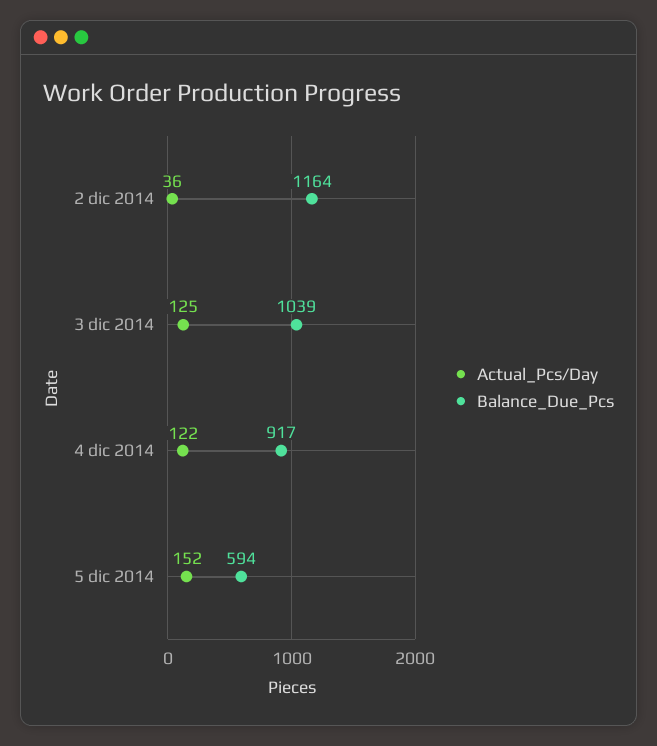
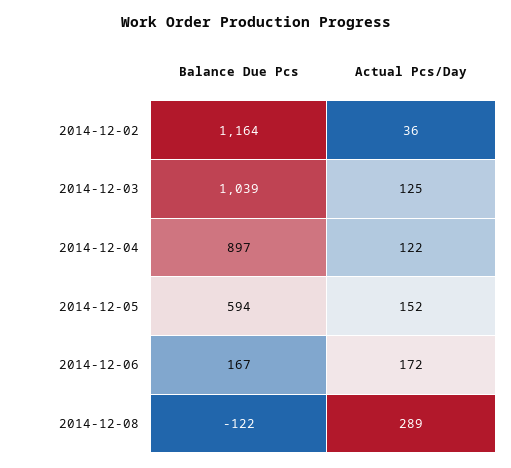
Balance_Due_Pcs, 4 dic 2014: 917 -> 897
Balance_Due_Pcs, 2014-12-06: none -> 167
Actual_Pcs/Day, 2014-12-06: none -> 172
Balance_Due_Pcs, 2014-12-08: none -> -122
Actual_Pcs/Day, 2014-12-08: none -> 289

